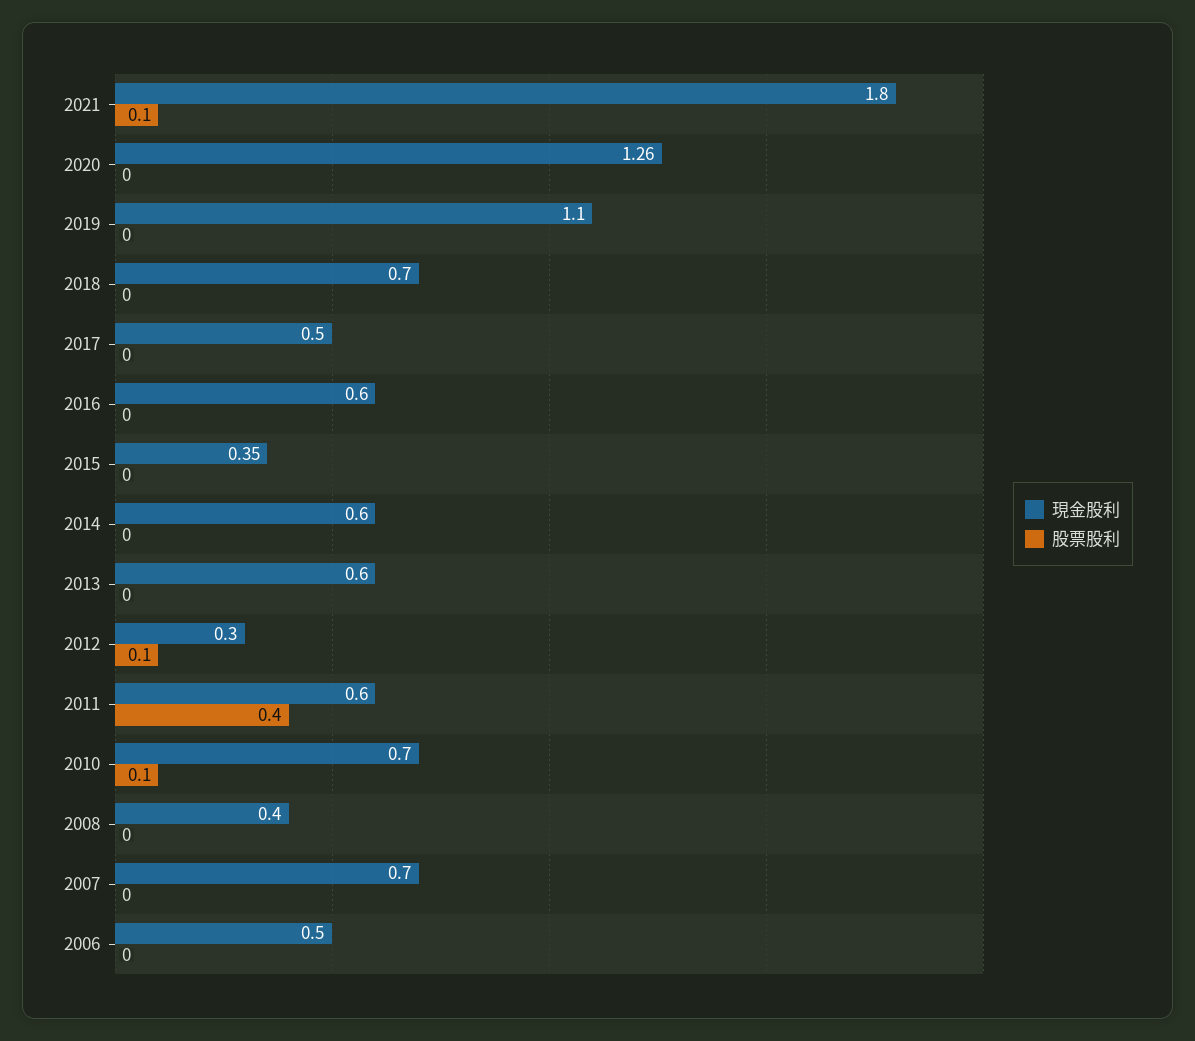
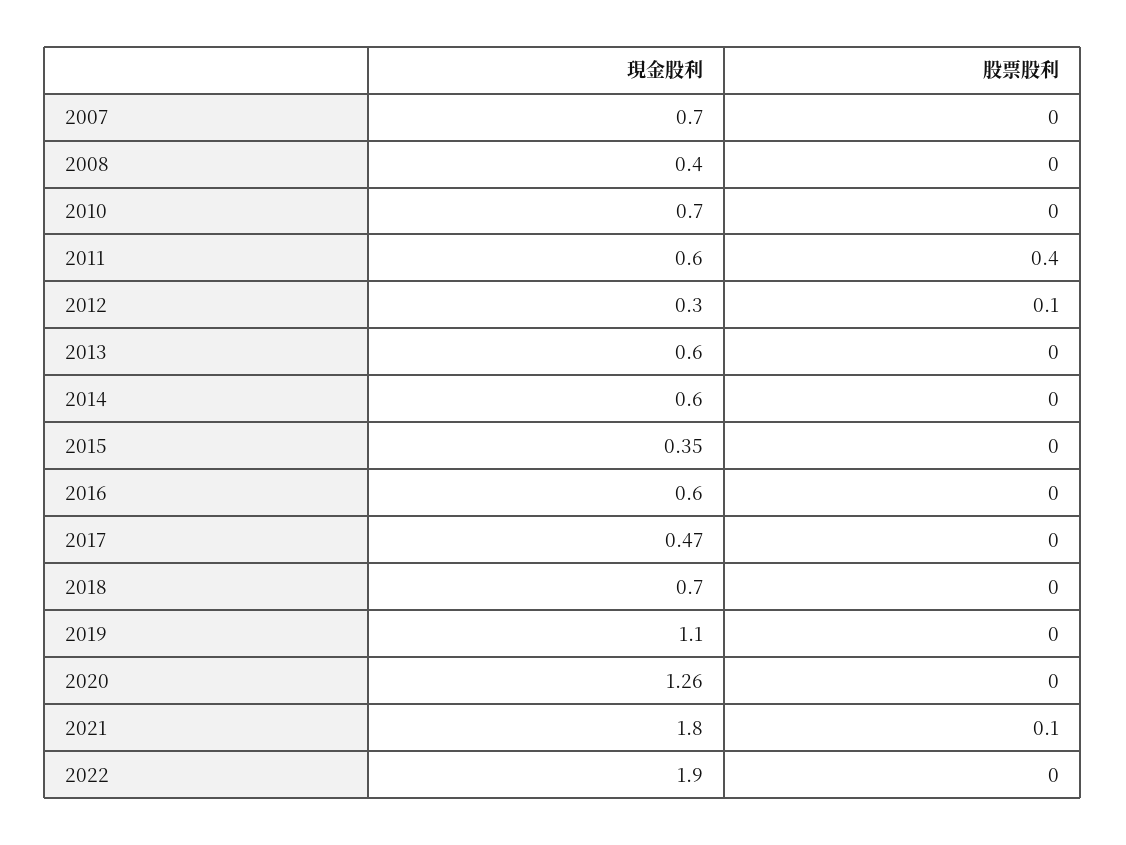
現金股利, 2017: 0.5 -> 0.47
股票股利, 2010: 0.1 -> 0
現金股利, 2006: 0.5 -> none
股票股利, 2006: 0 -> none
現金股利, 2022: none -> 1.9
股票股利, 2022: none -> 0

